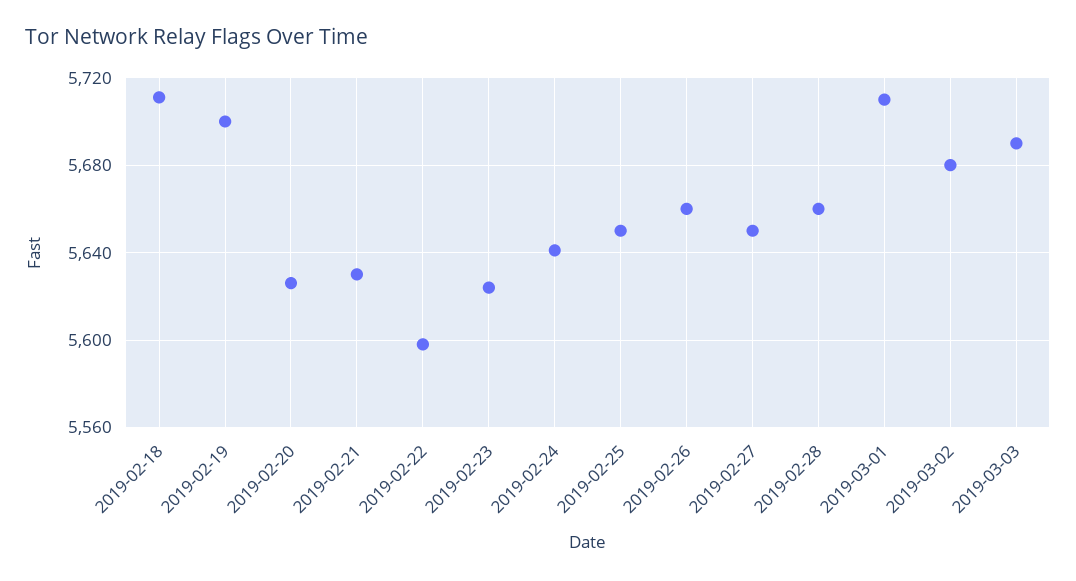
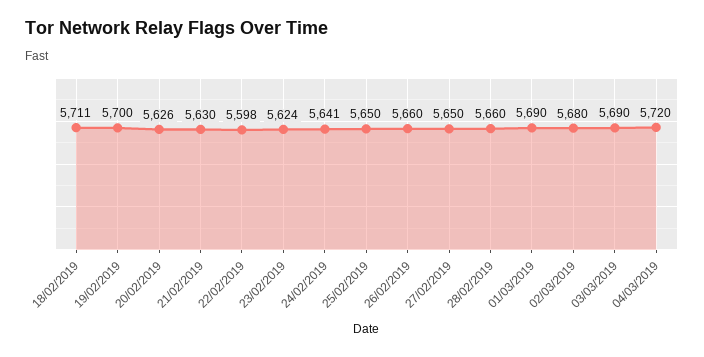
2019-03-01: 5710 -> 5690
04/03/2019: none -> 5720

